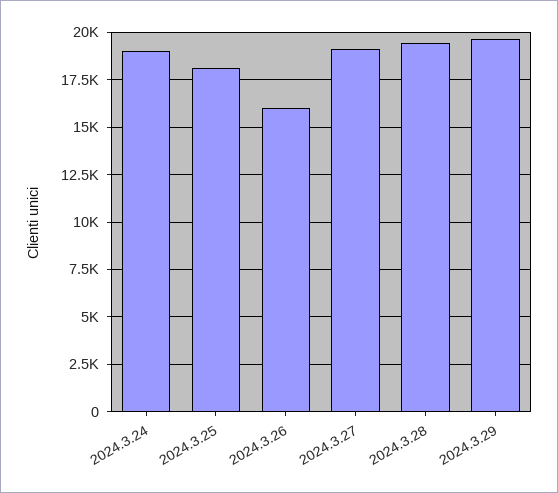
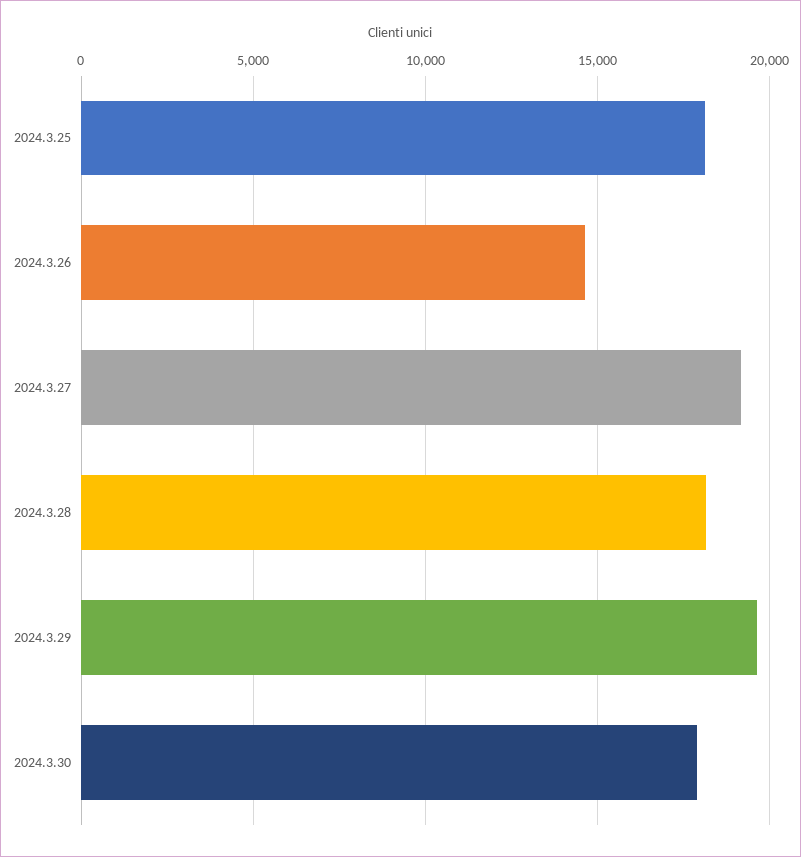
2024.3.24: 19000 -> none
2024.3.26: 16000 -> 14500
2024.3.28: 19500 -> 18000
2024.3.30: none -> 18000

